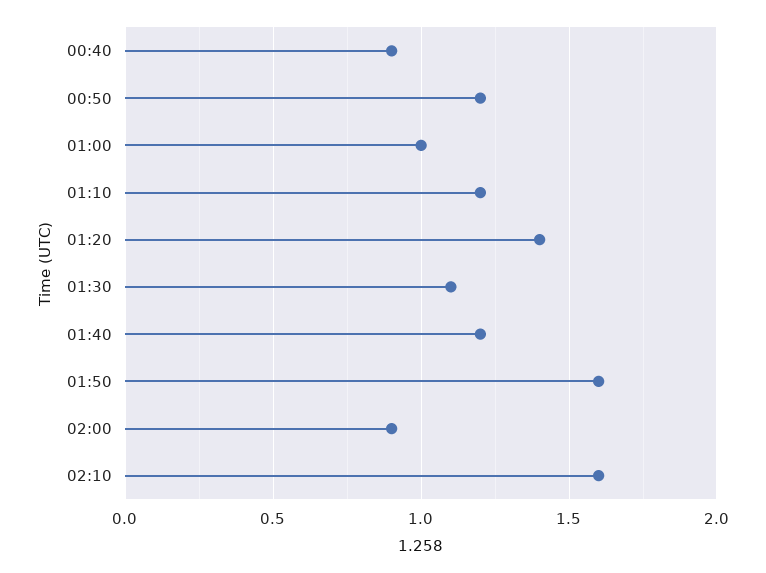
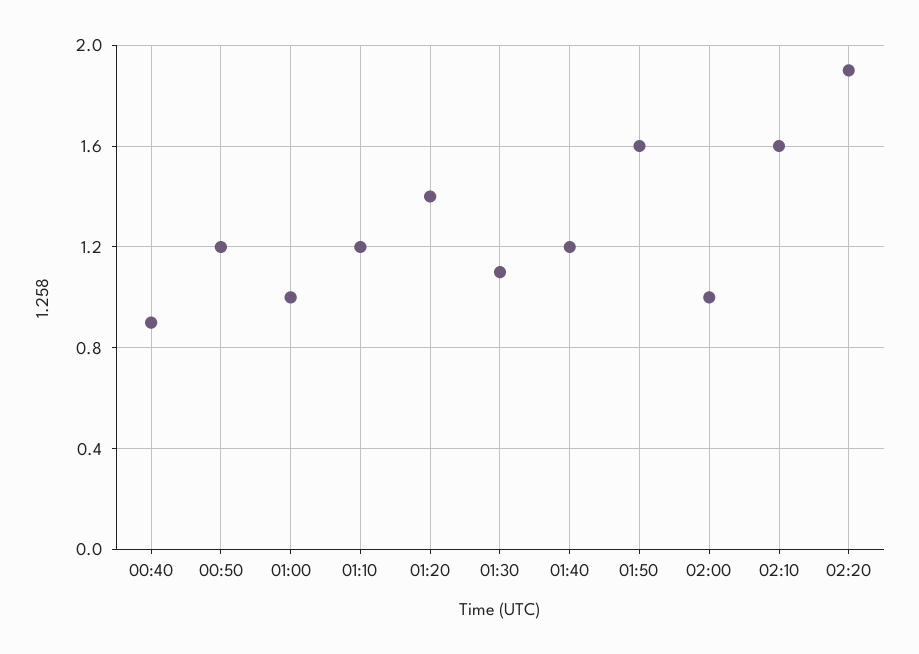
02:00: 0.9 -> 1
02:20: none -> 1.9

